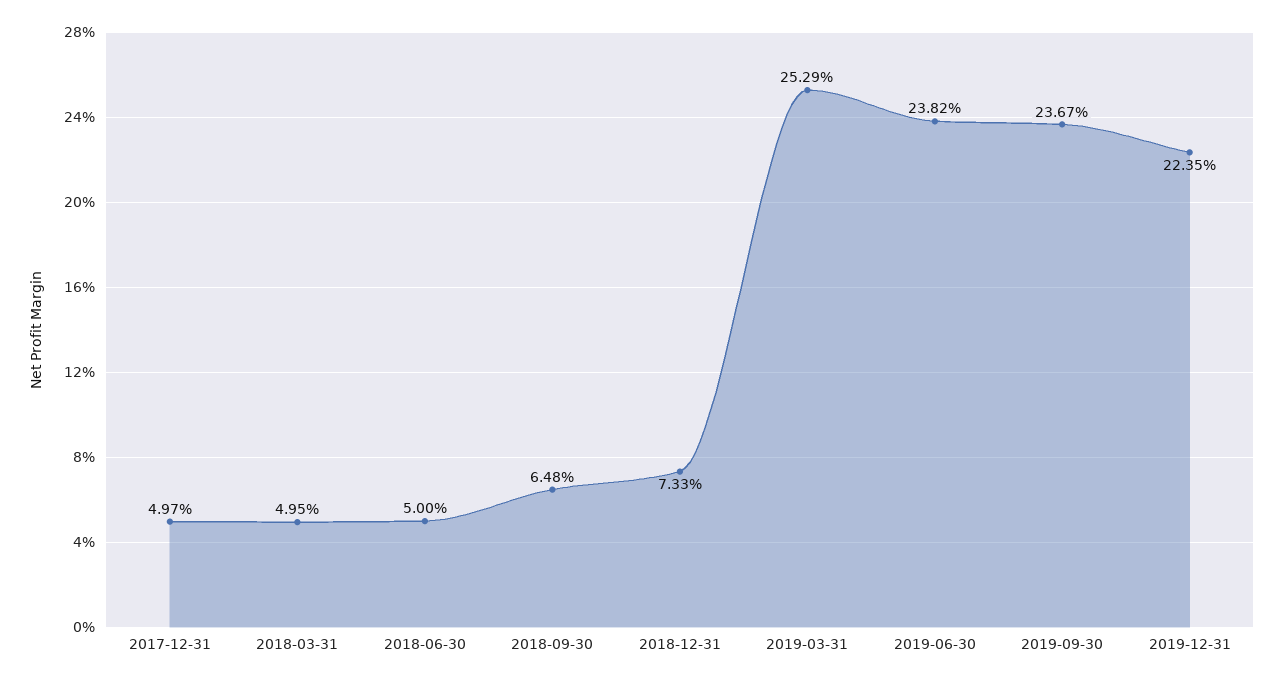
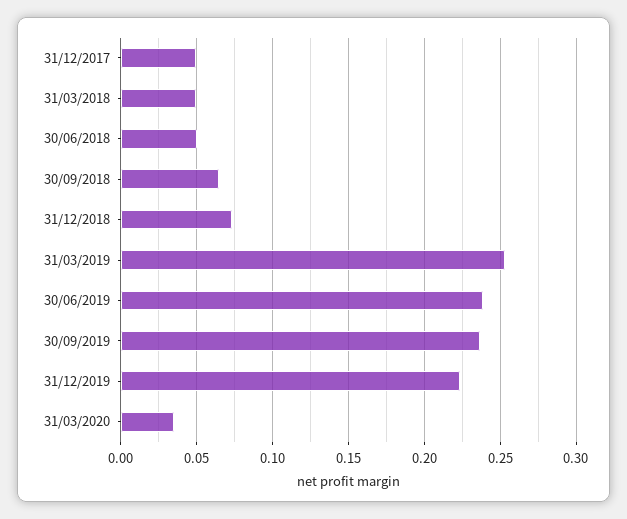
31/03/2020: none -> 0.035

